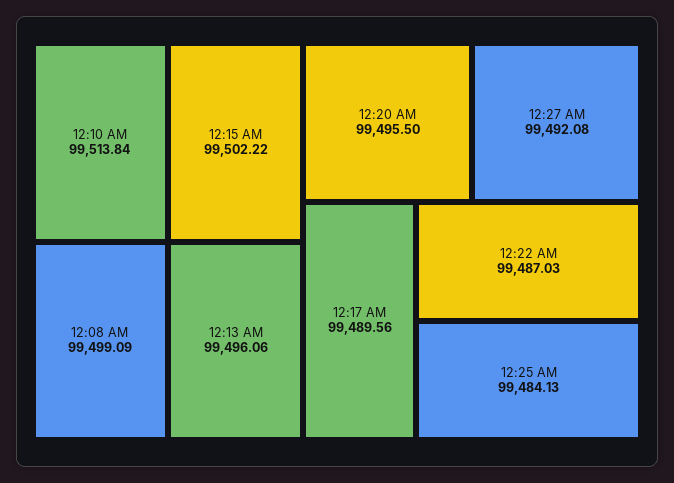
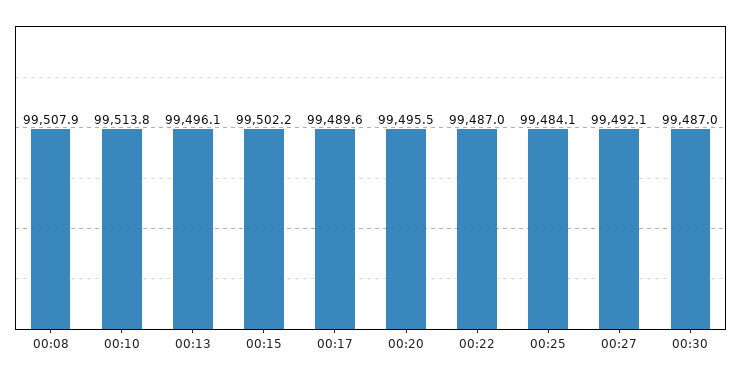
12:08 AM: 99499.09 -> 99507.9
00:30: none -> 99487

